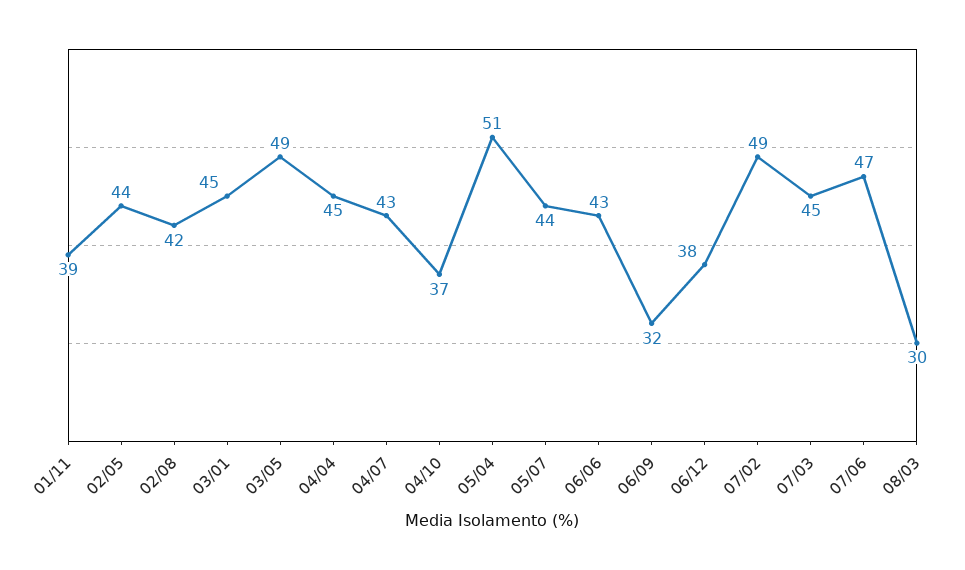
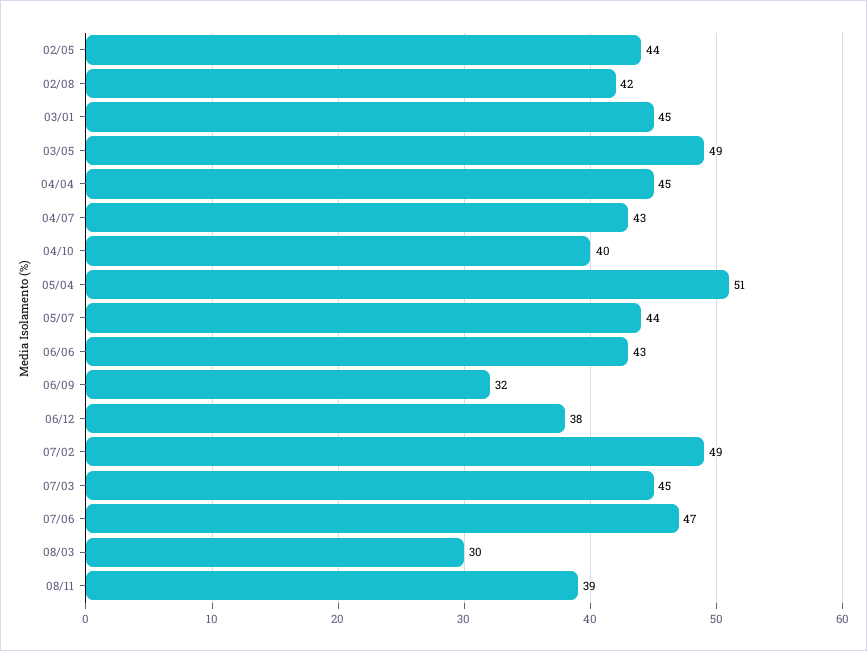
01/11: 39 -> none
04/10: 37 -> 40
08/11: none -> 39

